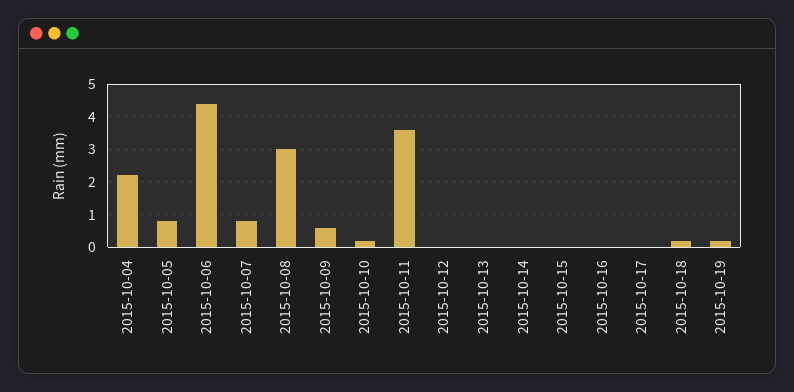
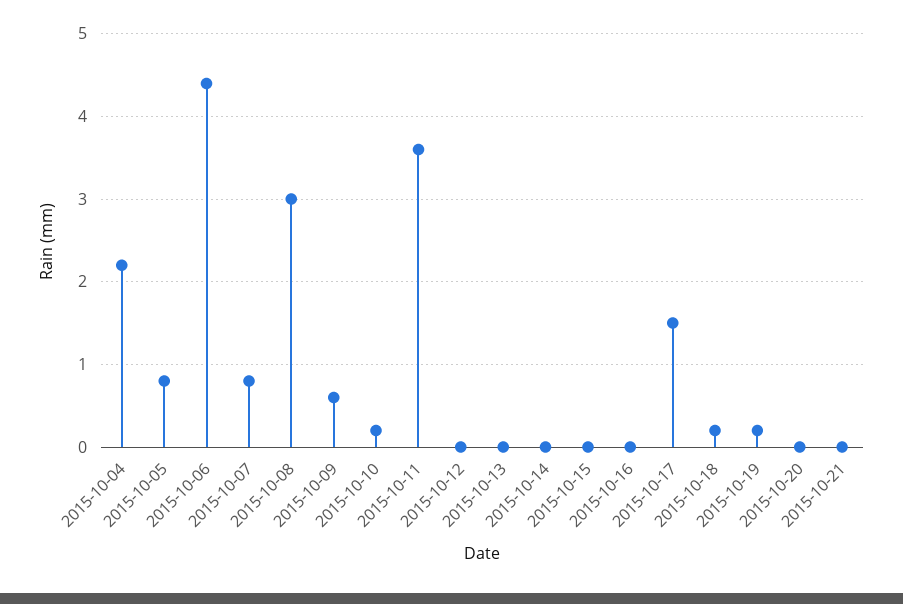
2015-10-17: 0 -> 1.5
2015-10-20: none -> 0
2015-10-21: none -> 0

